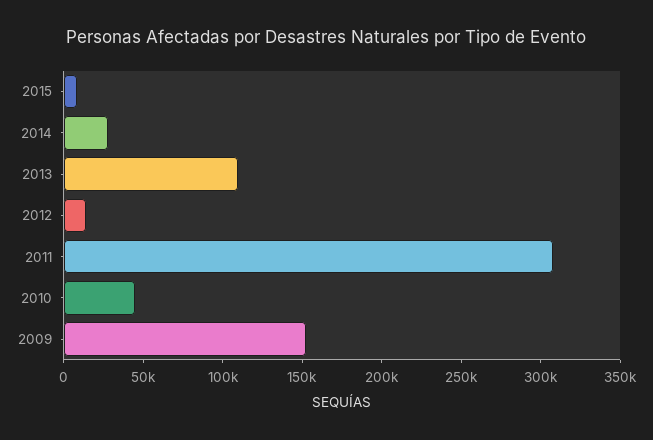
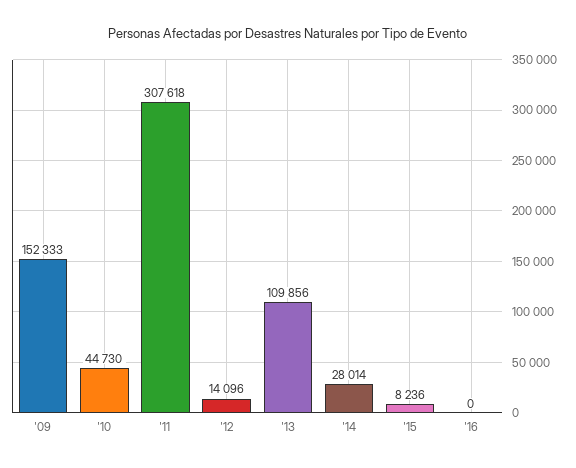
'16: none -> 0

